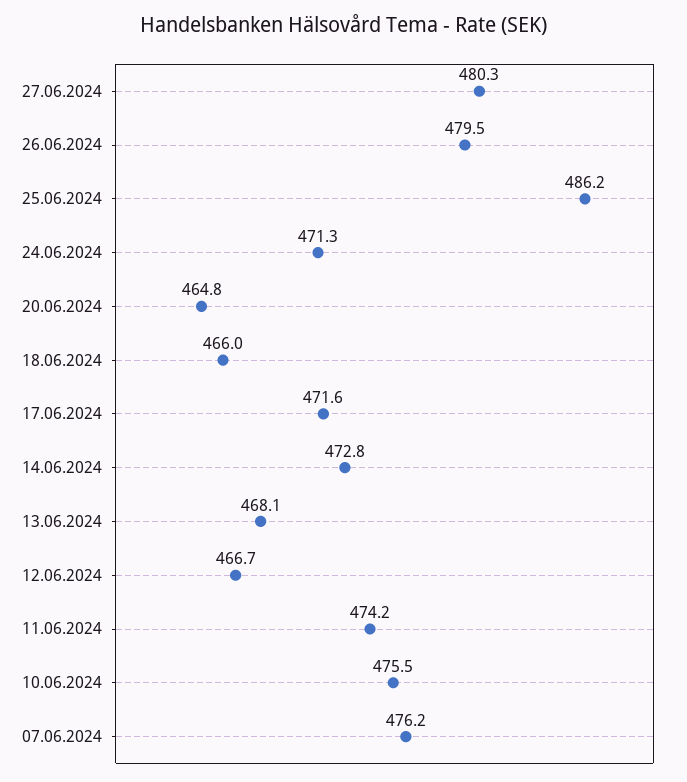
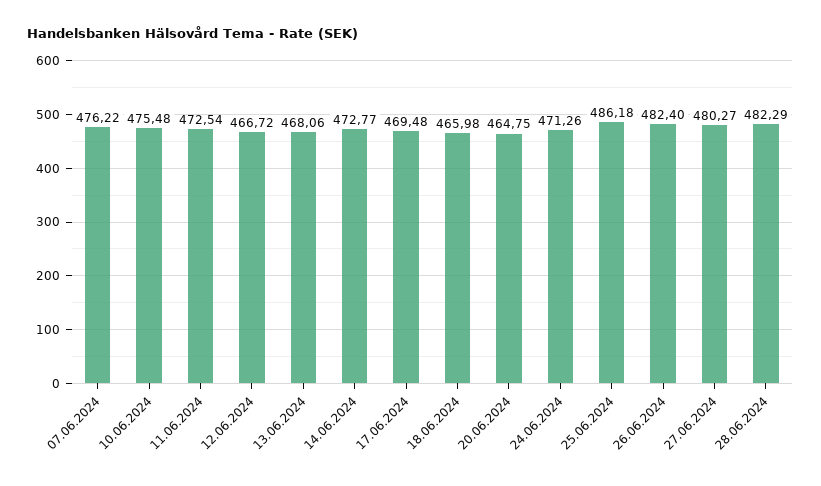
26.06.2024: 479.5 -> 482.4
17.06.2024: 471.6 -> 469.48
11.06.2024: 474.2 -> 472.54
28.06.2024: none -> 482.29

